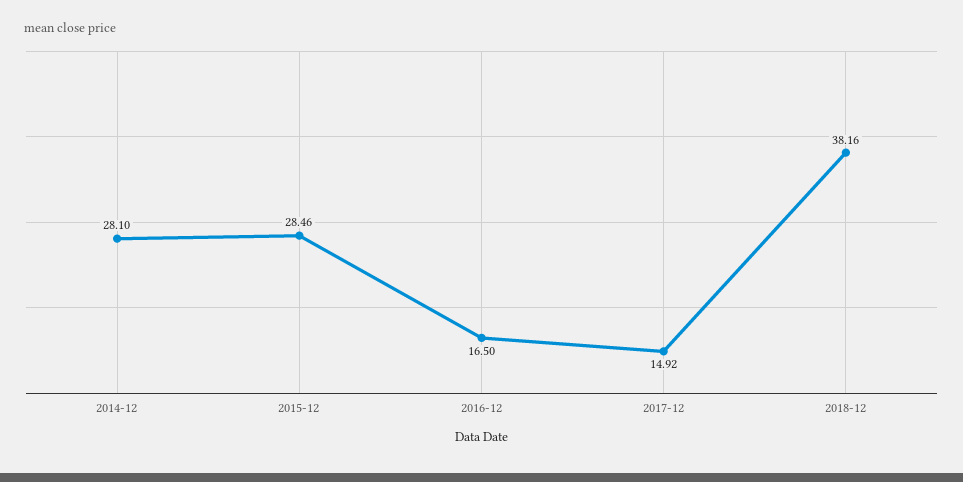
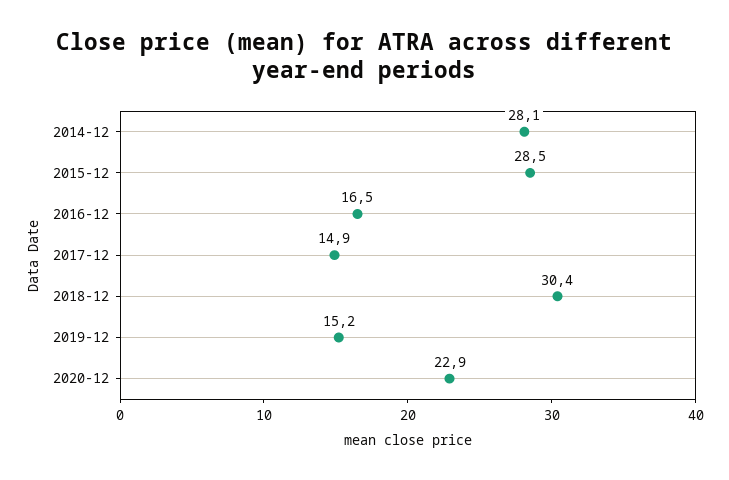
2018-12: 38.16 -> 30.4
2019-12: none -> 15.2
2020-12: none -> 22.9

